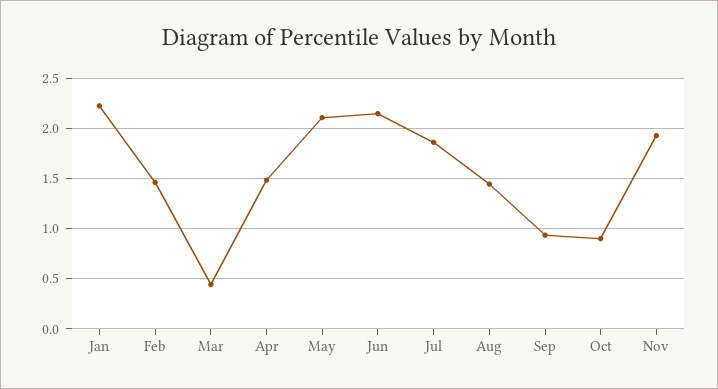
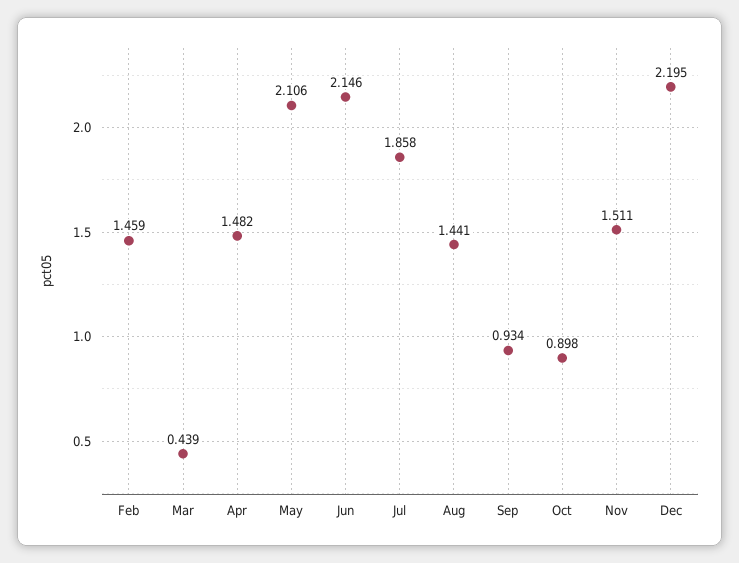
Jan: 2.2 -> none
Nov: 1.9 -> 1.511
Dec: none -> 2.195

